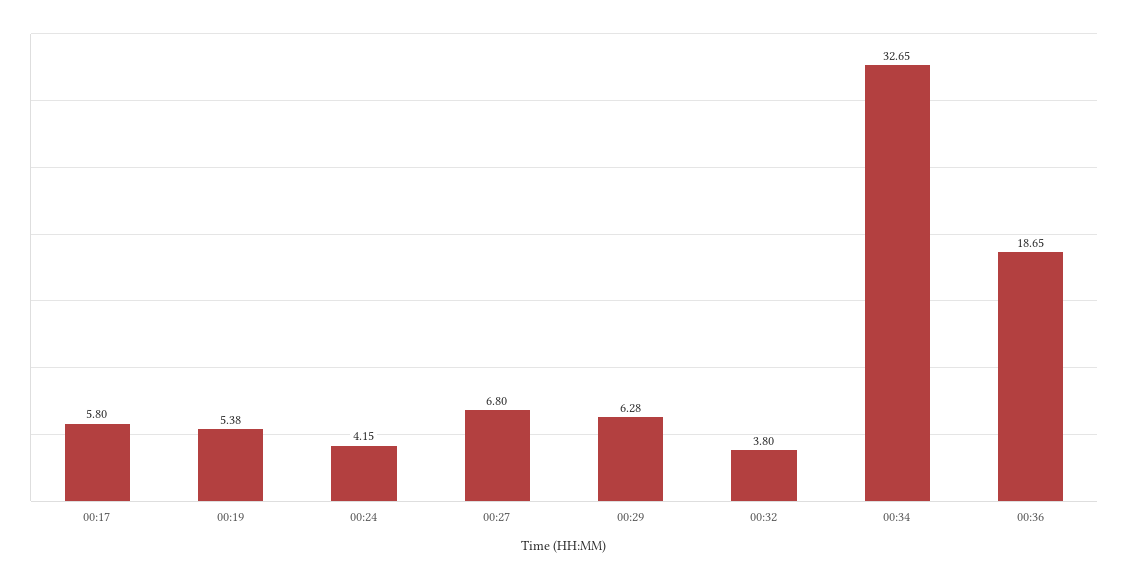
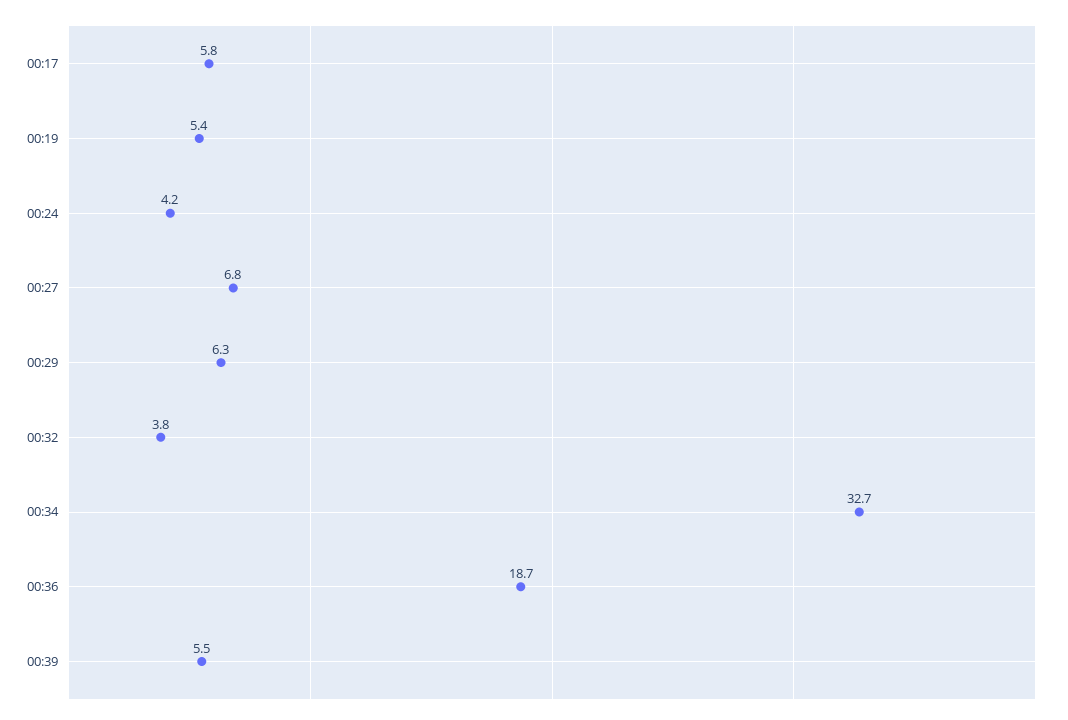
00:39: none -> 5.5

